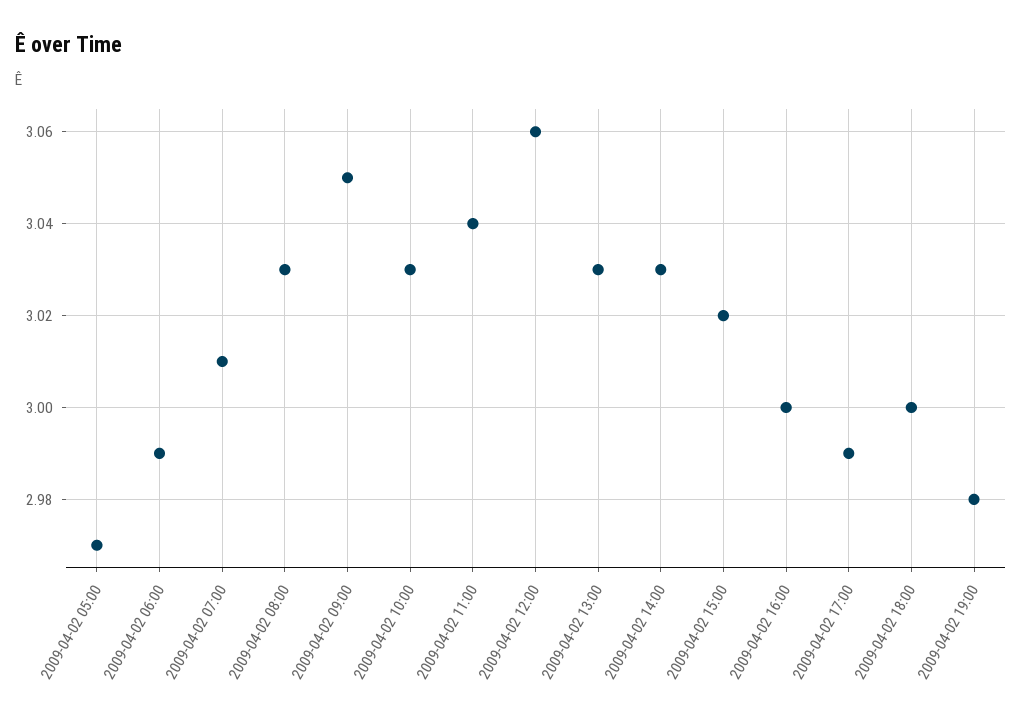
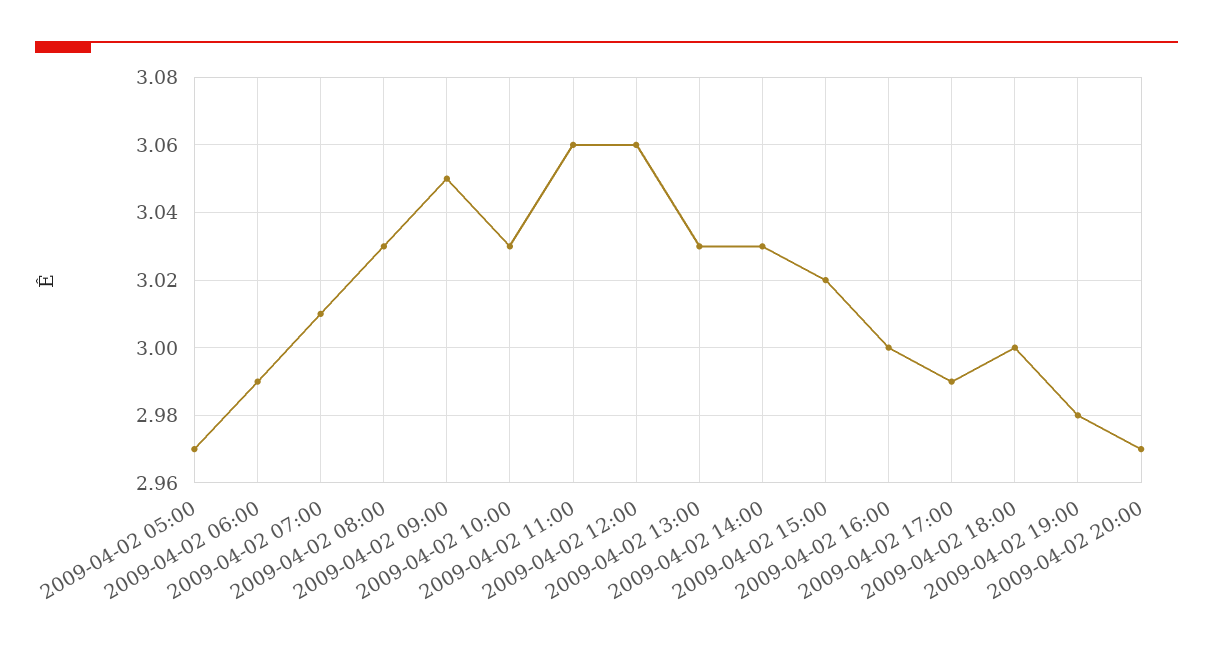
2009-04-02 11:00: 3.04 -> 3.06
2009-04-02 20:00: none -> 2.97

